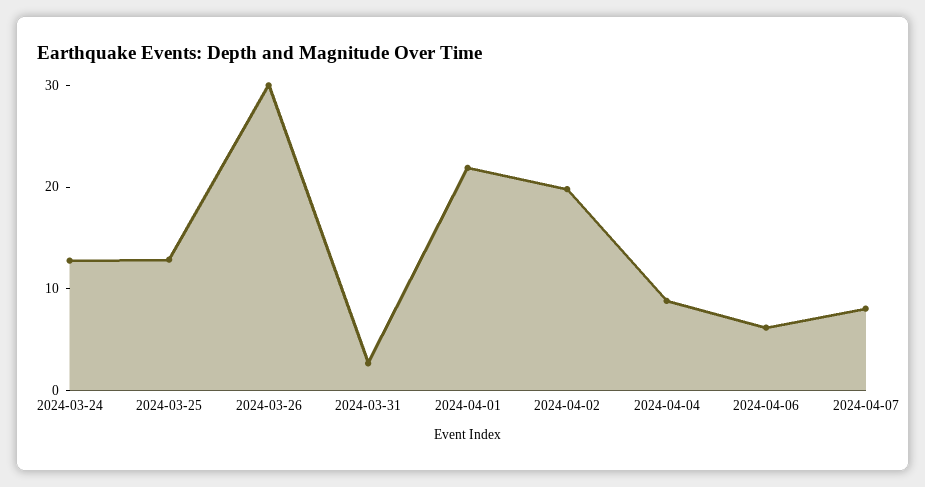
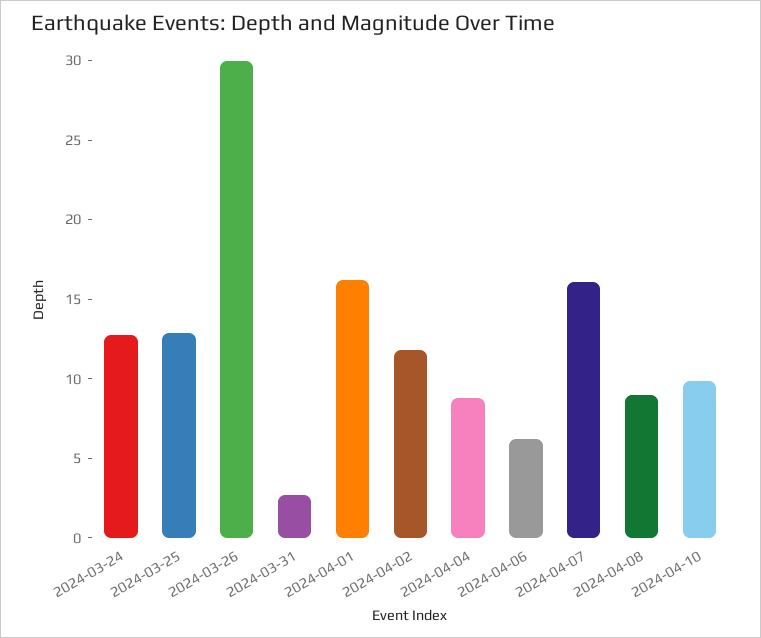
2024-04-01: 22 -> 16
2024-04-02: 20 -> 12
2024-04-07: 8 -> 16
2024-04-08: none -> 9
2024-04-10: none -> 10

